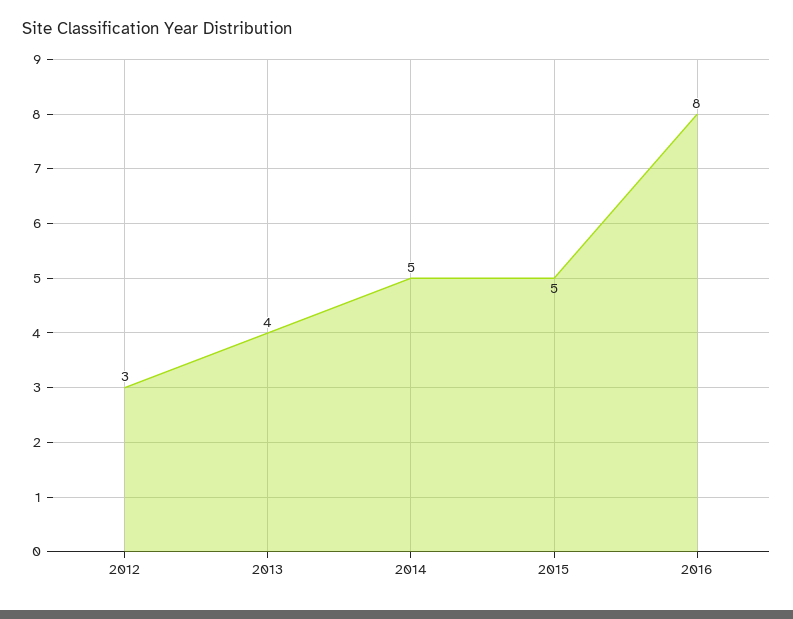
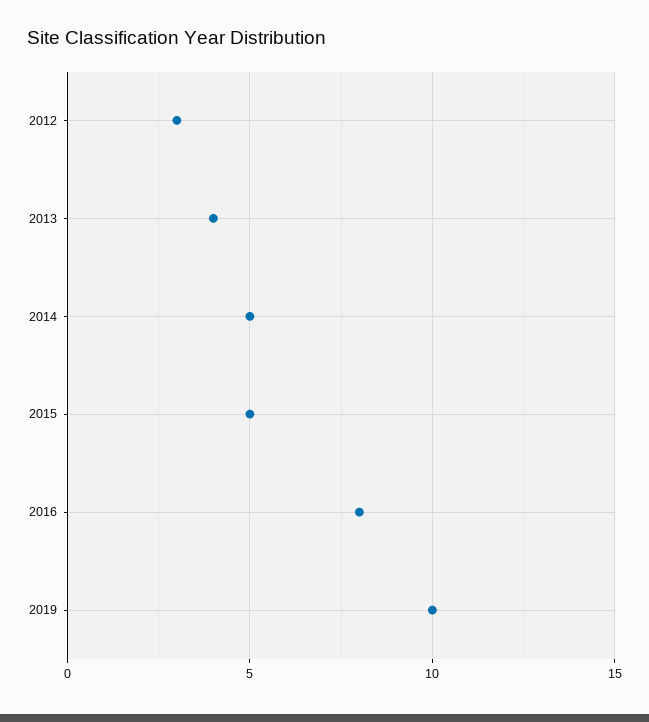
2019: none -> 10

